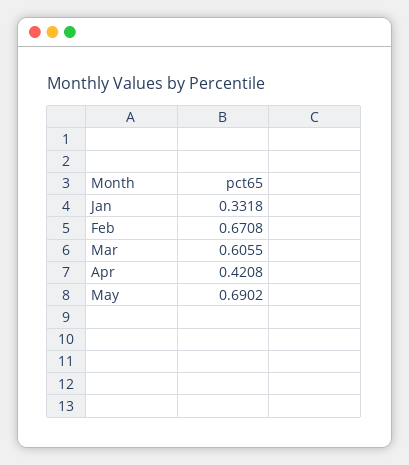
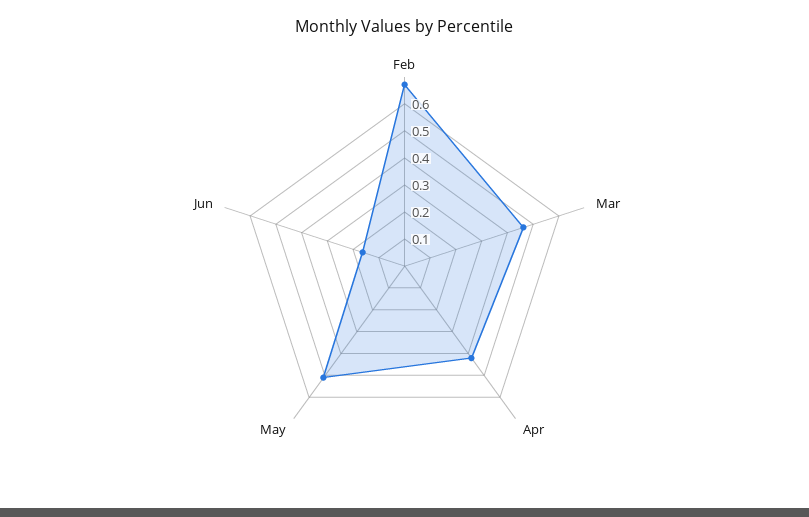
Jan: 0.3318 -> none
Mar: 0.6055 -> 0.45
May: 0.6902 -> 0.5
Jun: none -> 0.15

